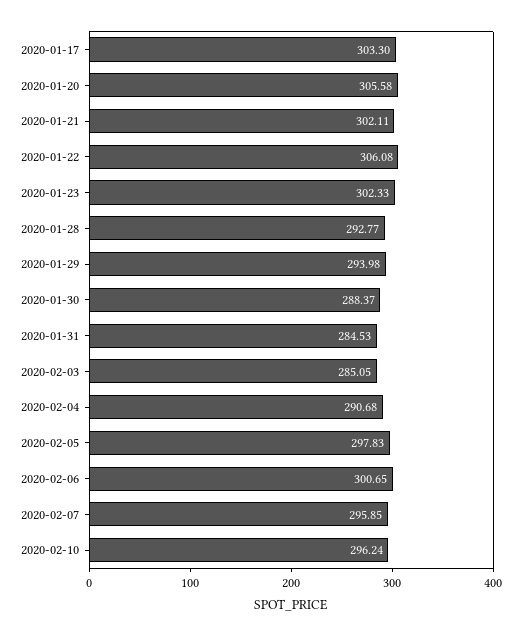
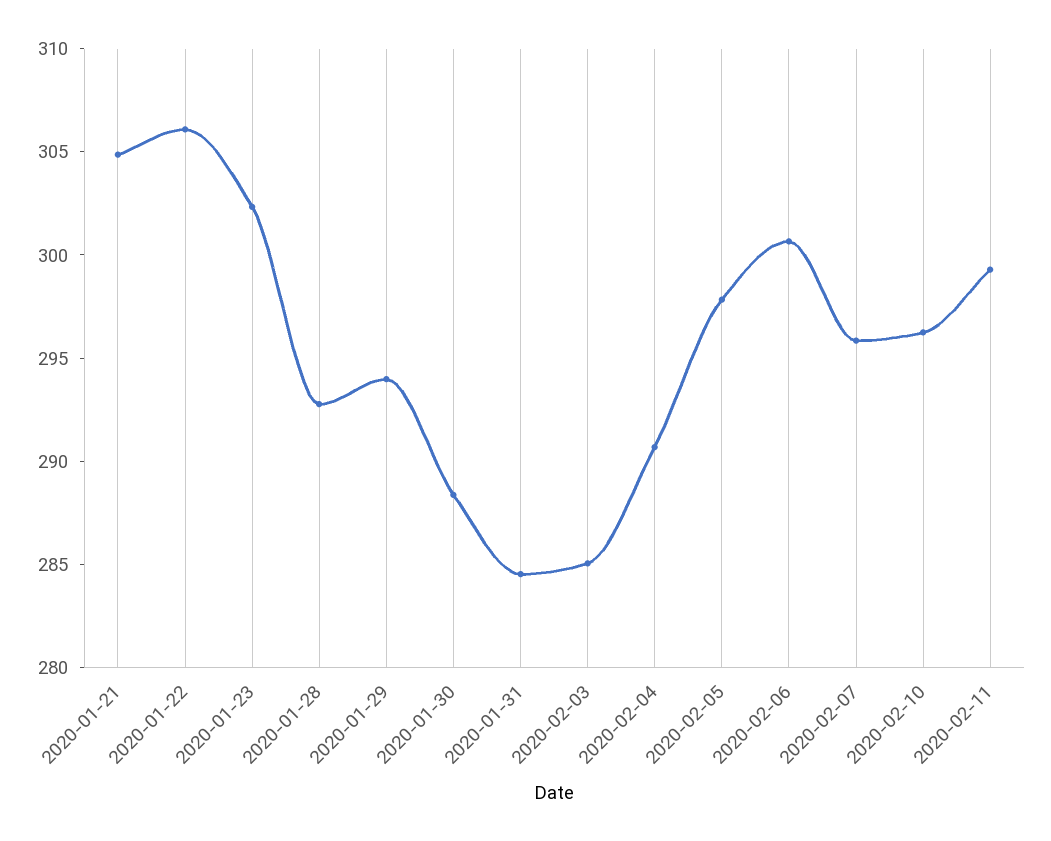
2020-01-17: 303.3 -> none
2020-01-20: 305.58 -> none
2020-01-21: 302.11 -> 305
2020-02-11: none -> 299

